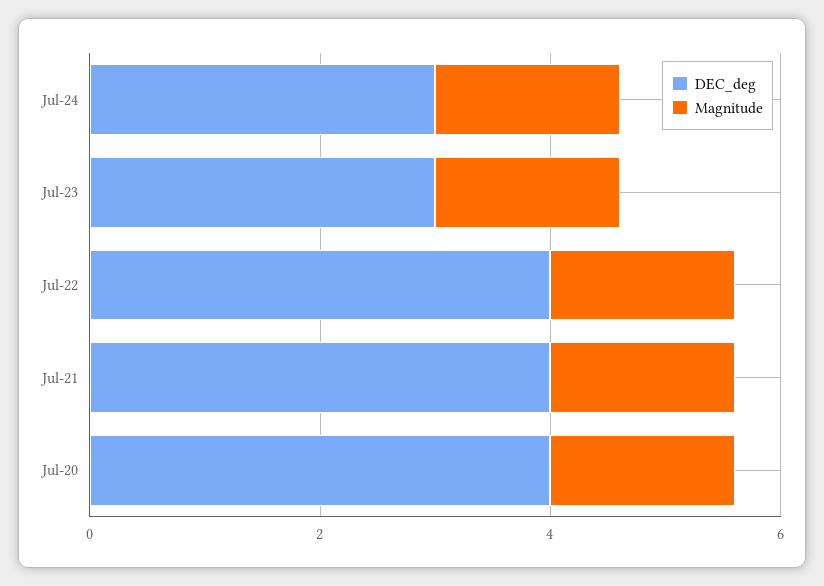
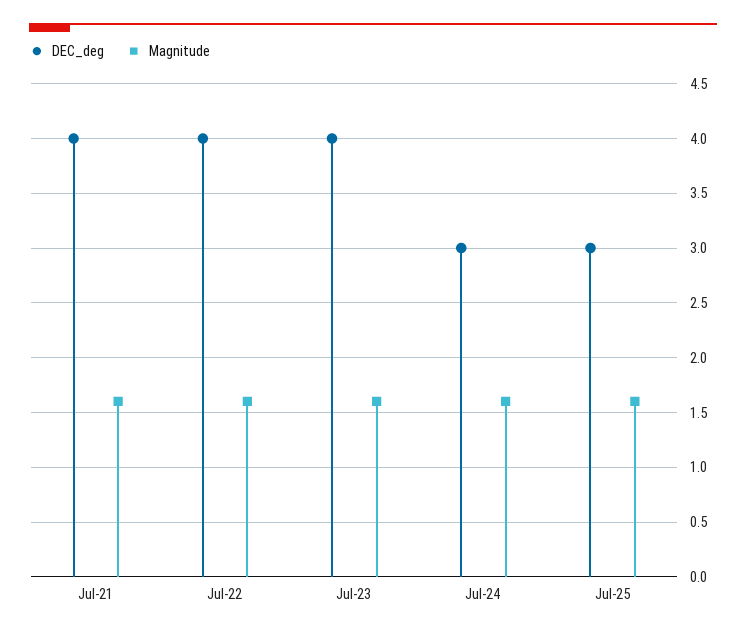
DEC_deg, Jul-23: 3 -> 4
DEC_deg, Jul-20: 4 -> none
Magnitude, Jul-20: 1.5 -> none
DEC_deg, Jul-25: none -> 3
Magnitude, Jul-25: none -> 1.6

